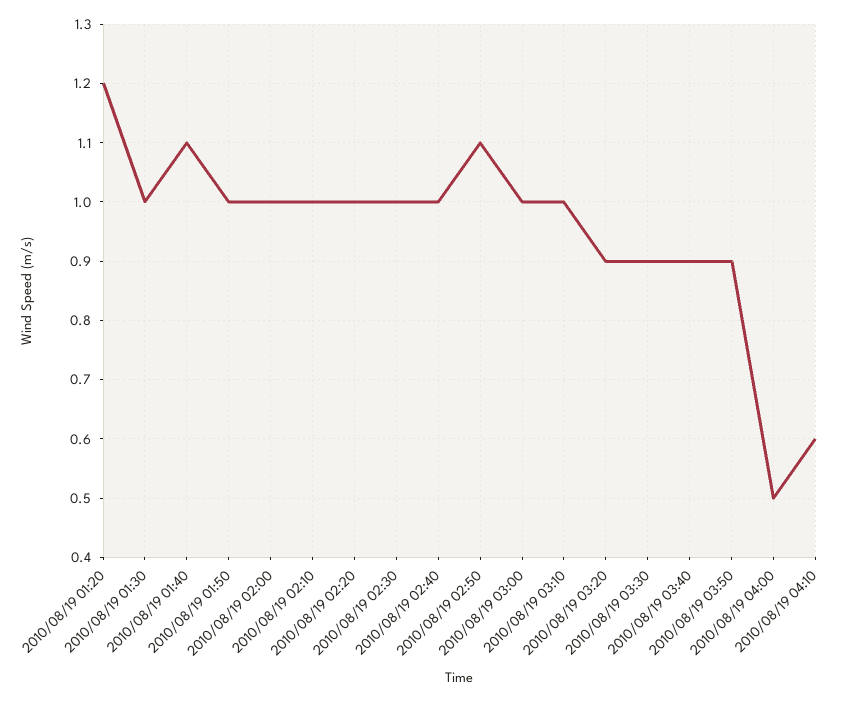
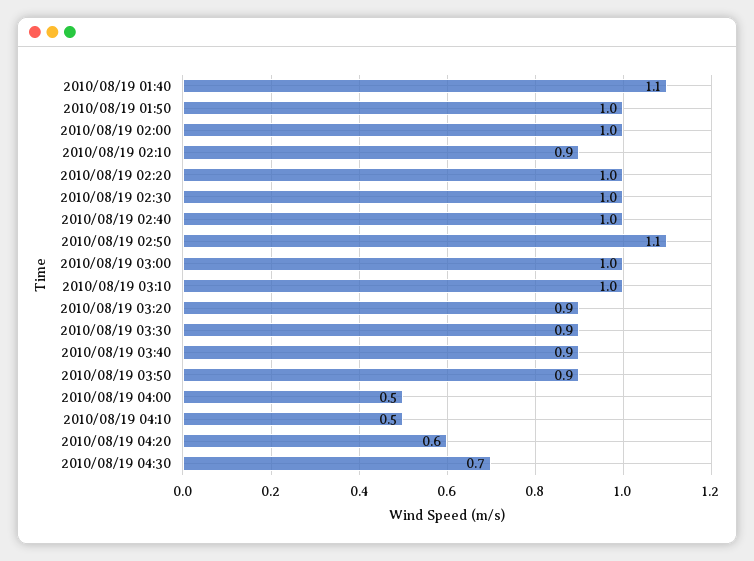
2010/08/19 01:20: 1.2 -> none
2010/08/19 01:30: 1 -> none
2010/08/19 02:10: 1 -> 0.9
2010/08/19 04:10: 0.6 -> 0.5
2010/08/19 04:20: none -> 0.6
2010/08/19 04:30: none -> 0.7

